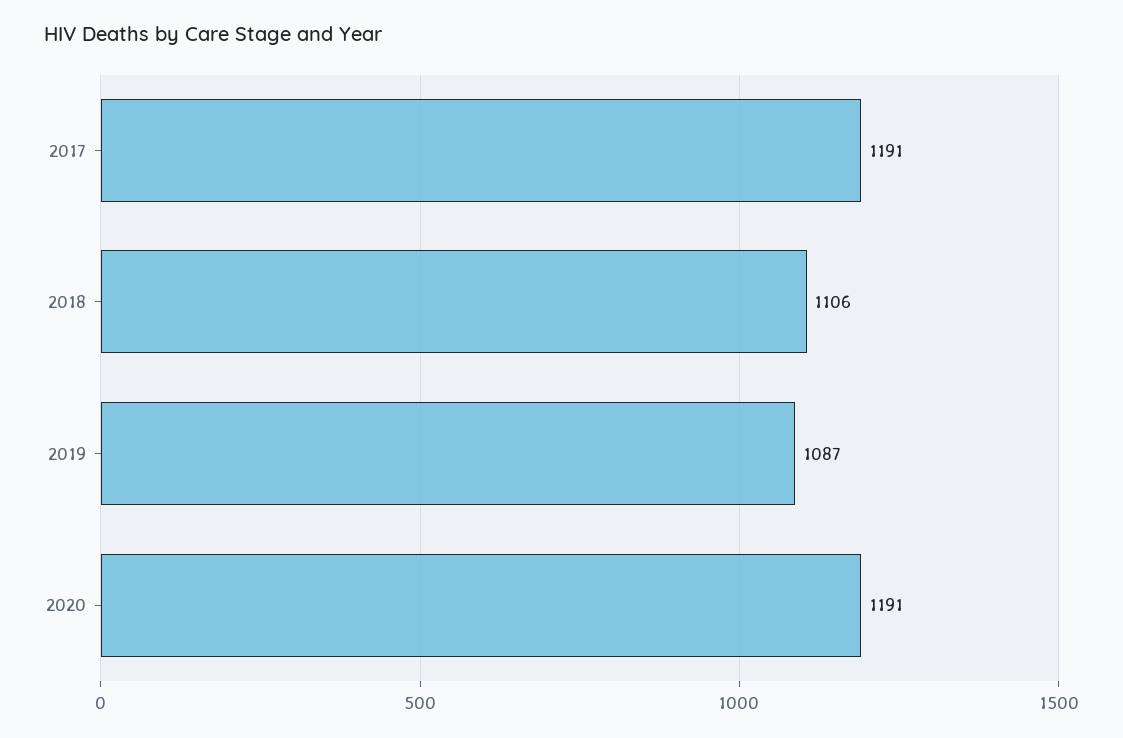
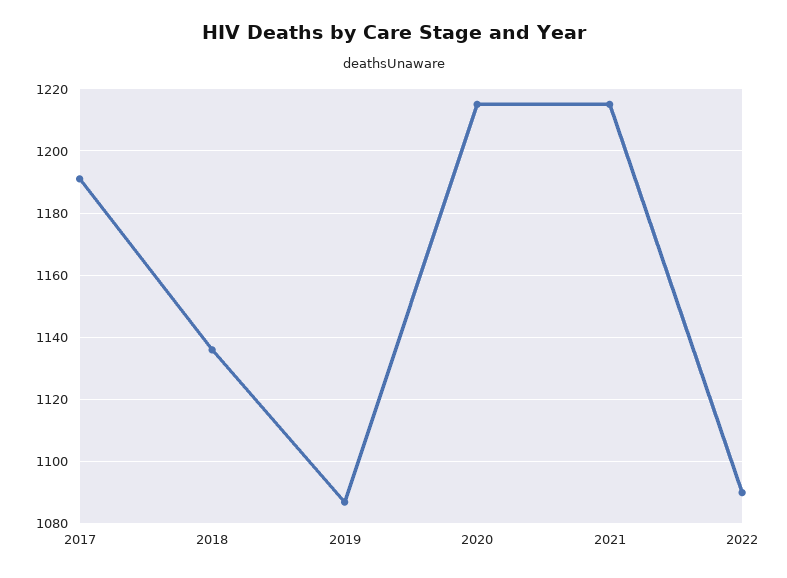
2018: 1106 -> 1135
2020: 1191 -> 1215
2021: none -> 1215
2022: none -> 1090

